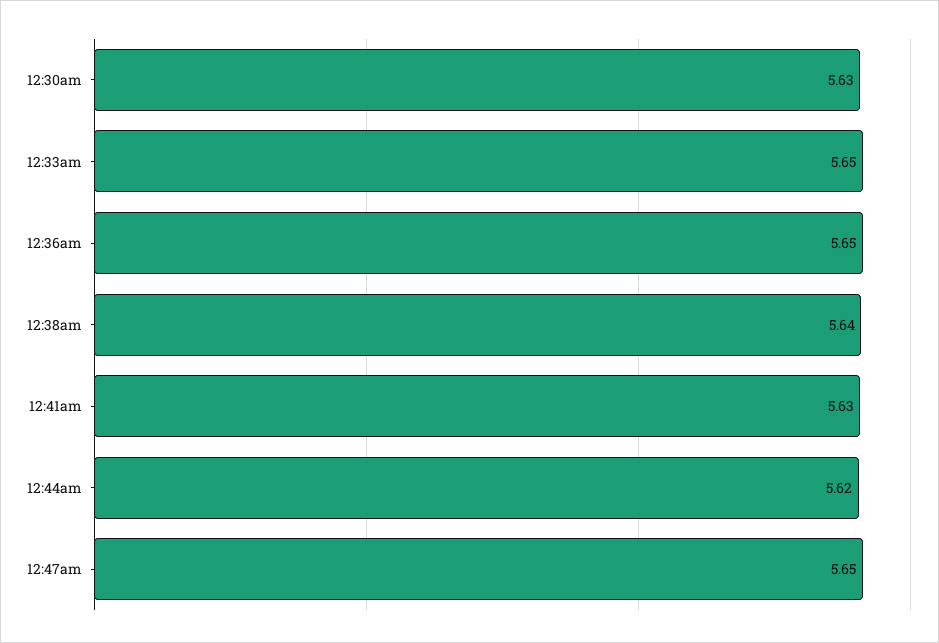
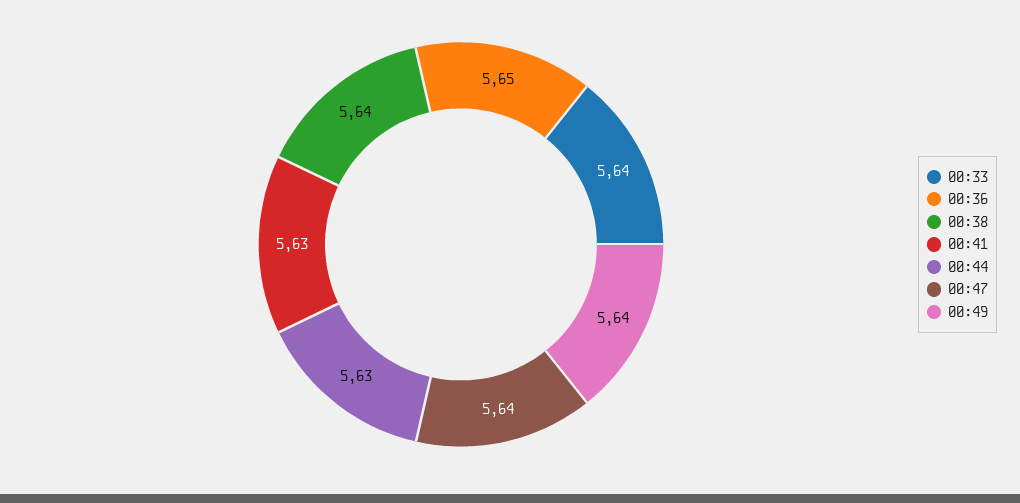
12:30am: 5.63 -> none
12:33am: 5.65 -> 5.64
12:44am: 5.62 -> 5.63
12:47am: 5.65 -> 5.64
00:49: none -> 5.64

